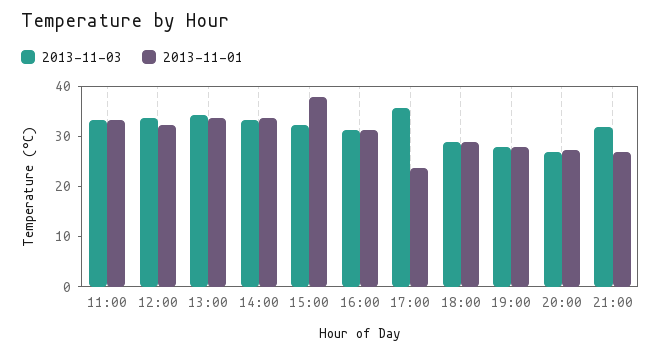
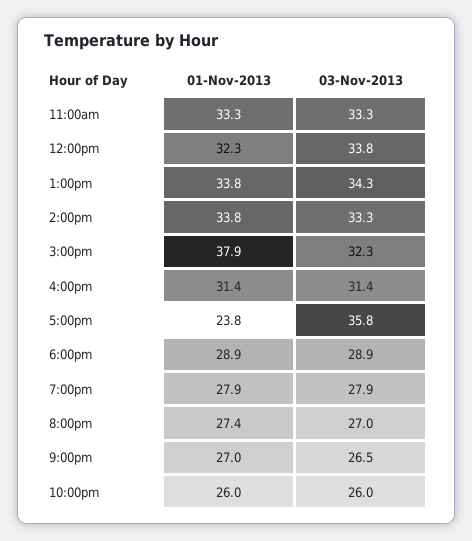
2013-11-03, 21:00: 32 -> 26.5
2013-11-01, 10:00pm: none -> 26
2013-11-03, 10:00pm: none -> 26

